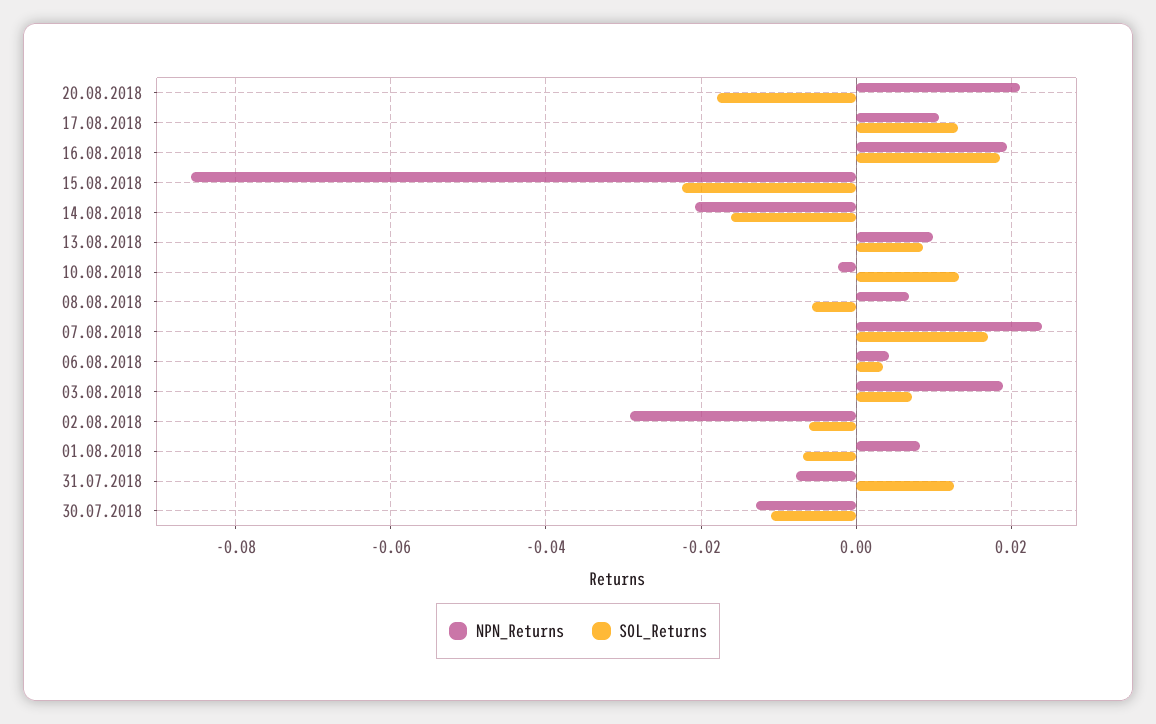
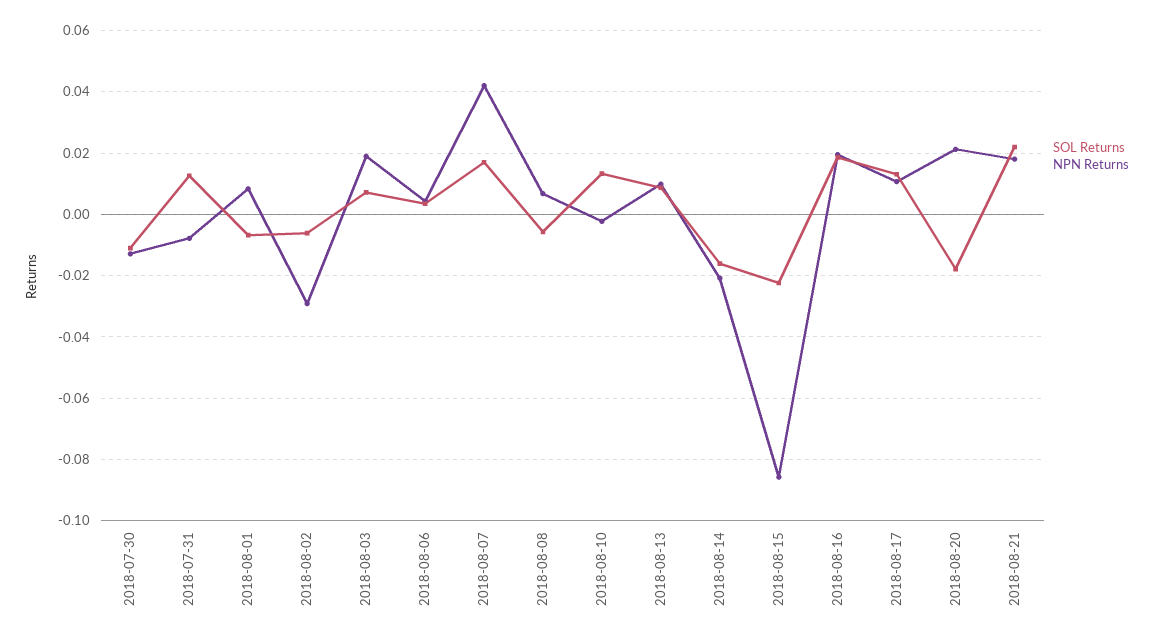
NPN_Returns, 07.08.2018: 0.024 -> 0.042
SOL_Returns, 2018-08-21: none -> 0.022
NPN_Returns, 2018-08-21: none -> 0.018

